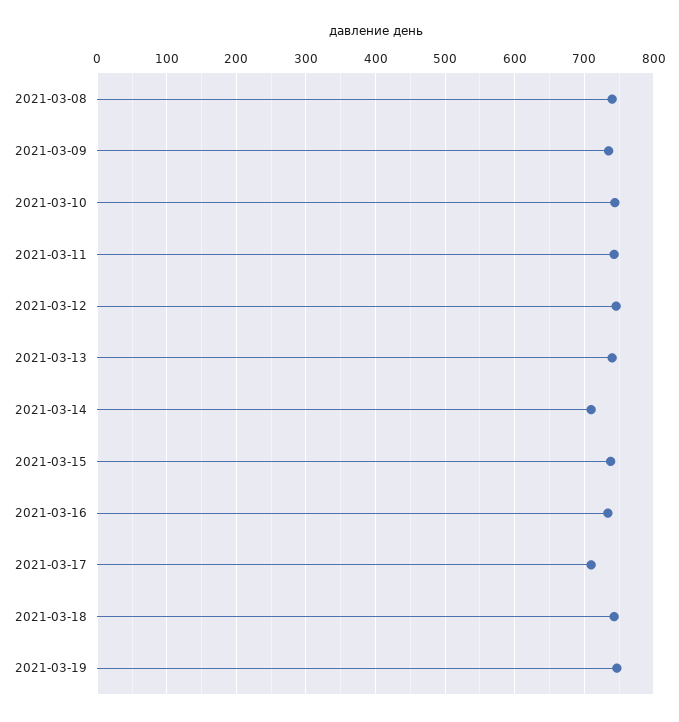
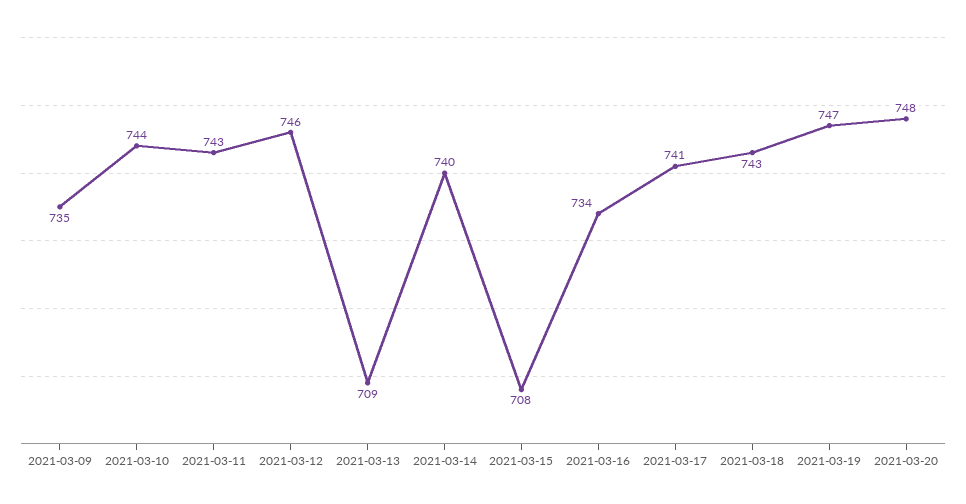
2021-03-08: 740 -> none
2021-03-13: 740 -> 709
2021-03-14: 710 -> 740
2021-03-15: 740 -> 708
2021-03-17: 710 -> 741
2021-03-20: none -> 748

